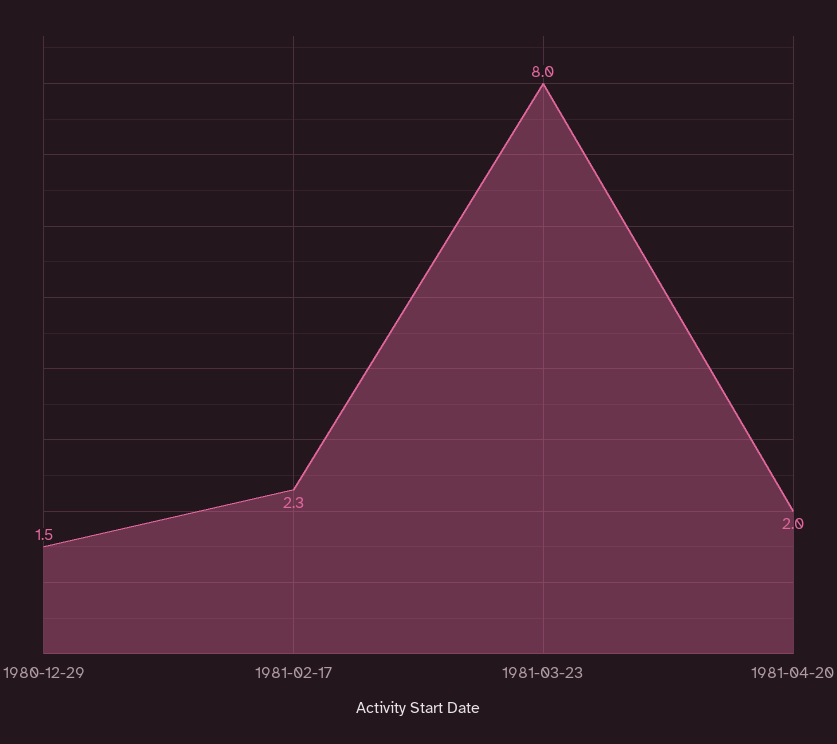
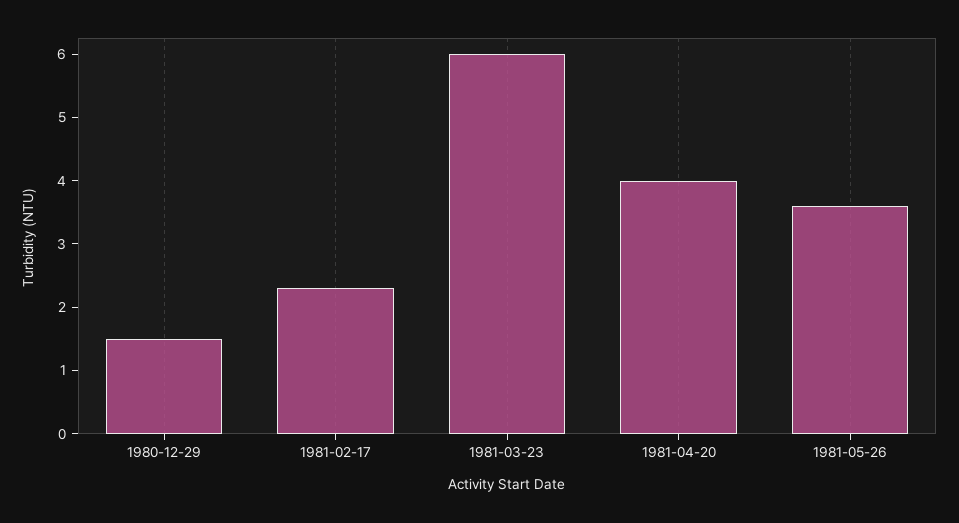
1981-03-23: 8 -> 6
1981-04-20: 2 -> 4
1981-05-26: none -> 3.5

